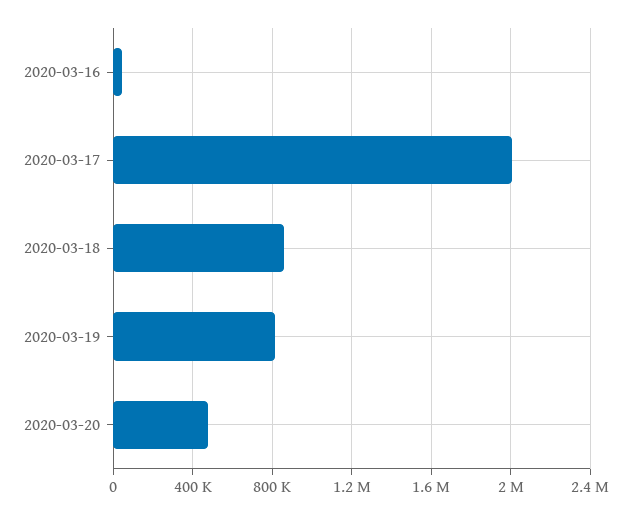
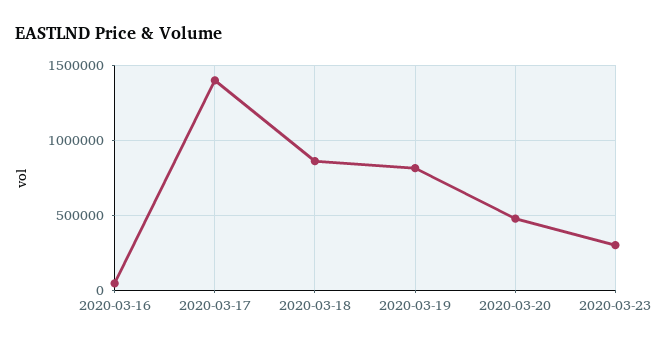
2020-03-17: 2000000 -> 1400000
2020-03-23: none -> 300000

